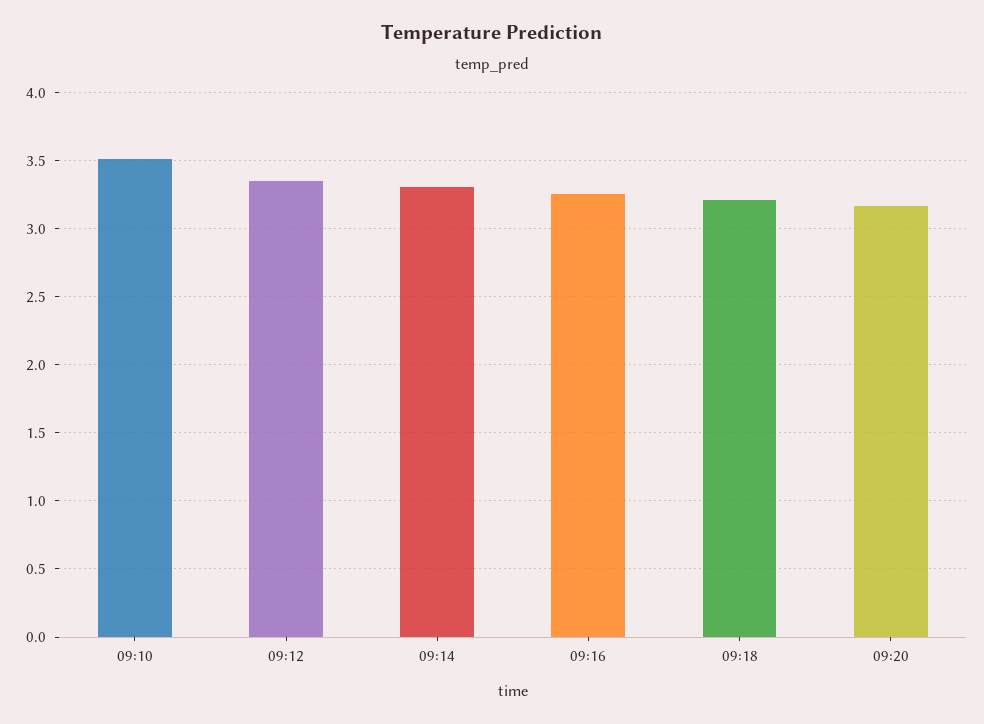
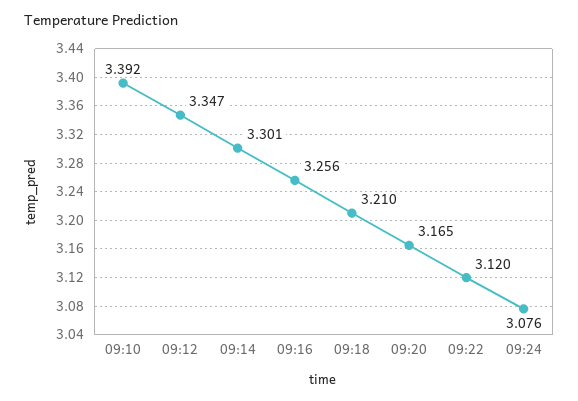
09:10: 3.5 -> 3.392
09:22: none -> 3.12
09:24: none -> 3.076

